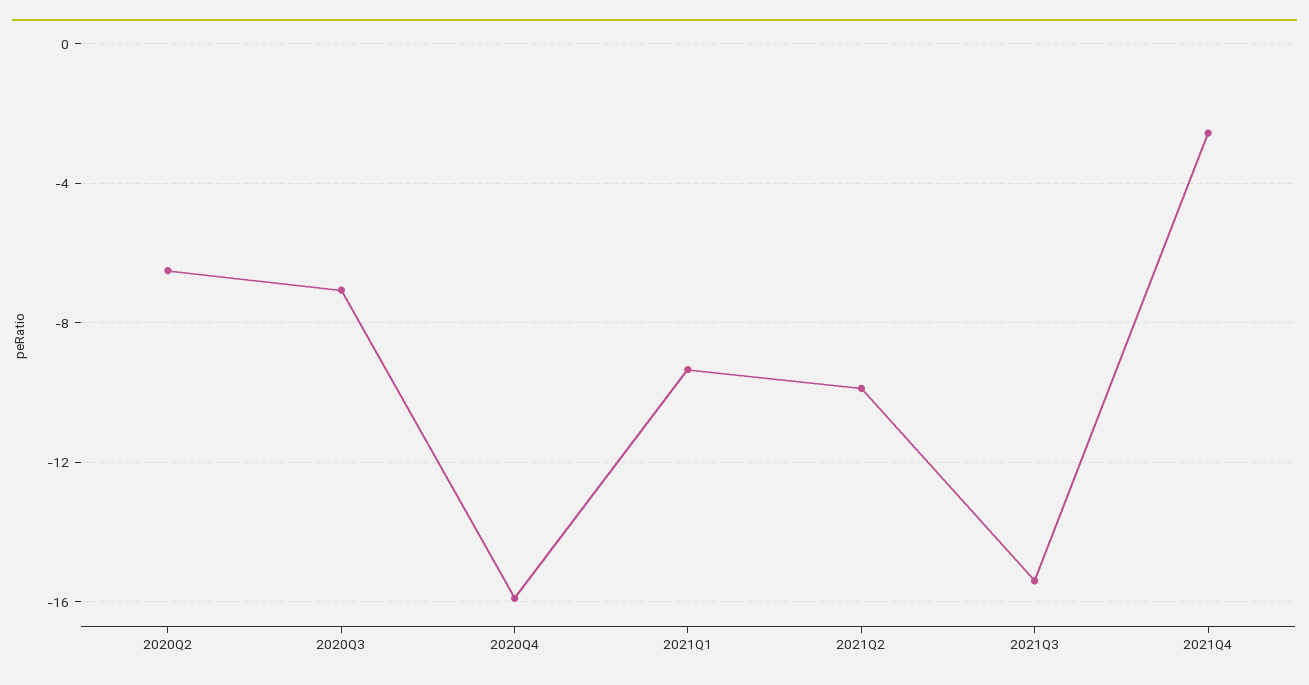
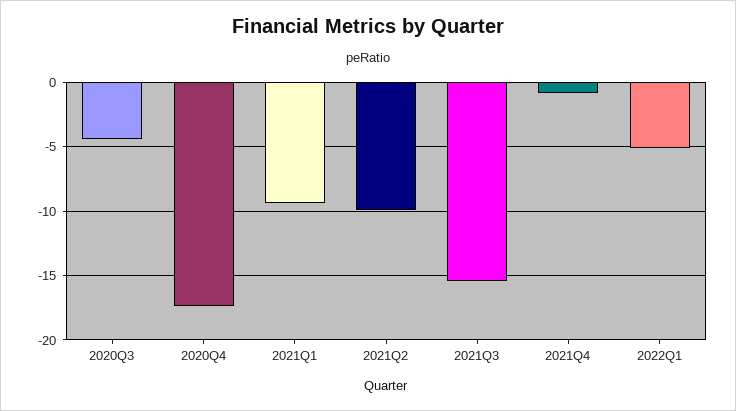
2020Q2: -6.5 -> none
2020Q3: -7 -> -4.5
2020Q4: -16 -> -17.5
2021Q4: -2.5 -> -1
2022Q1: none -> -5

